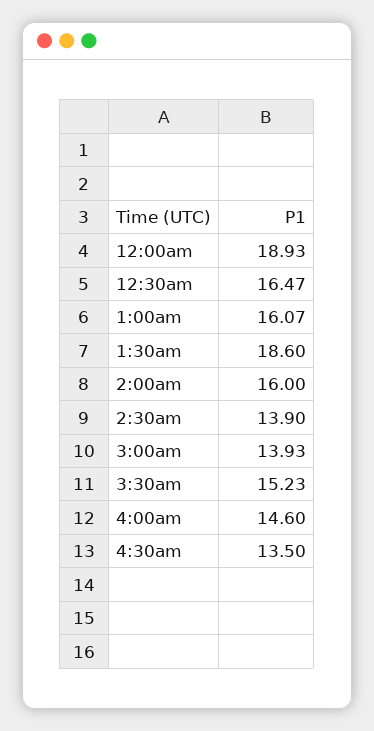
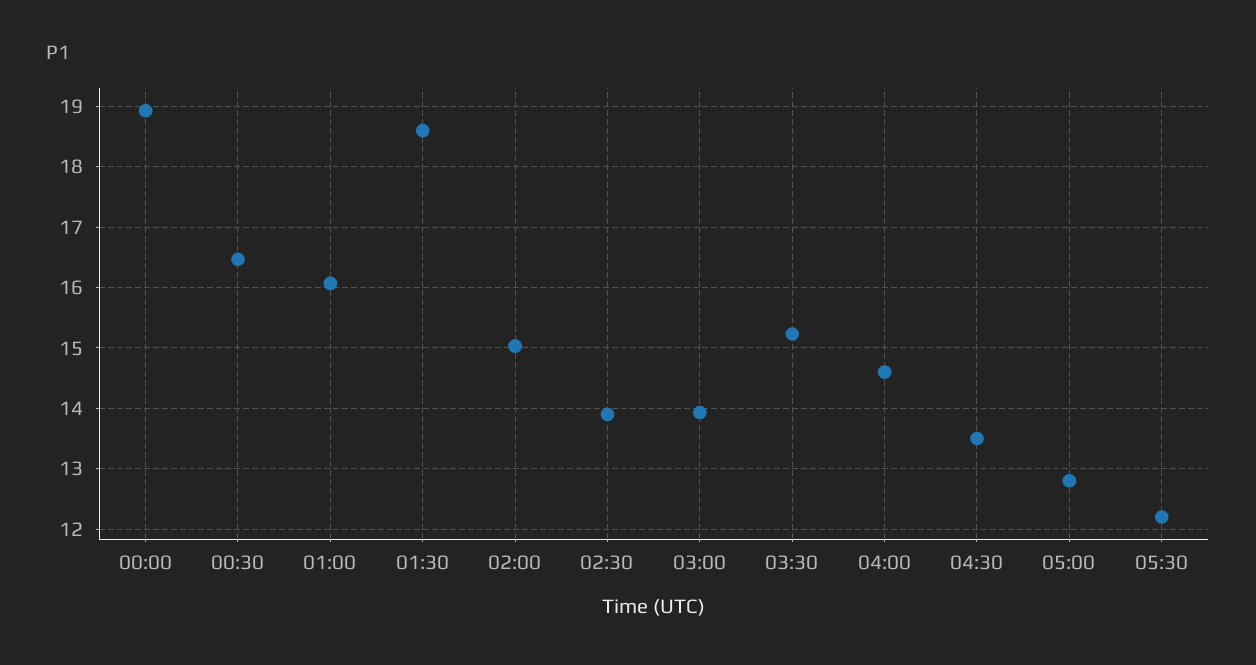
2:00am: 16 -> 15
05:00: none -> 12.8
05:30: none -> 12.2

